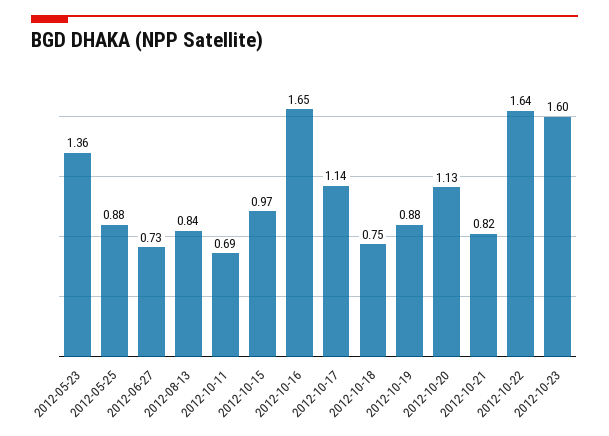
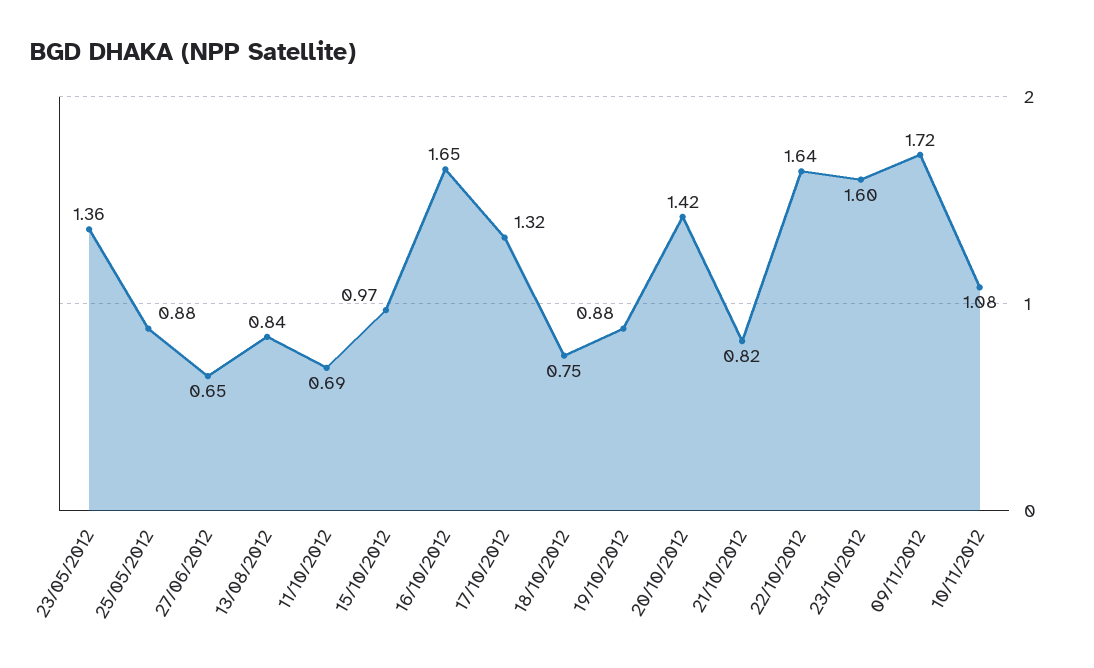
2012-06-27: 0.73 -> 0.65
2012-10-17: 1.14 -> 1.32
2012-10-20: 1.13 -> 1.42
09/11/2012: none -> 1.72
10/11/2012: none -> 1.08

